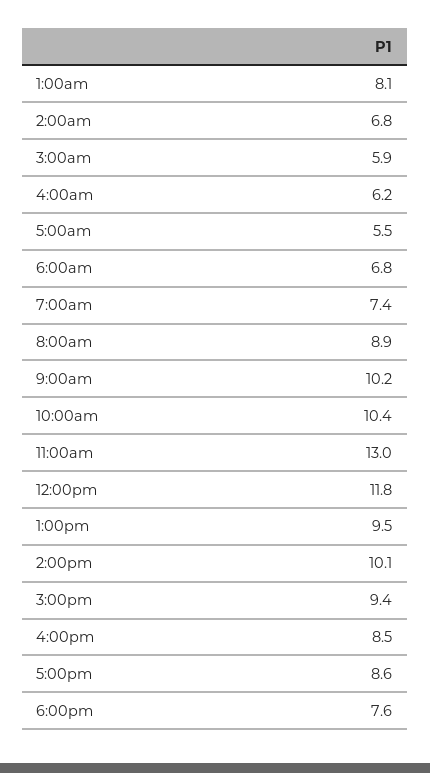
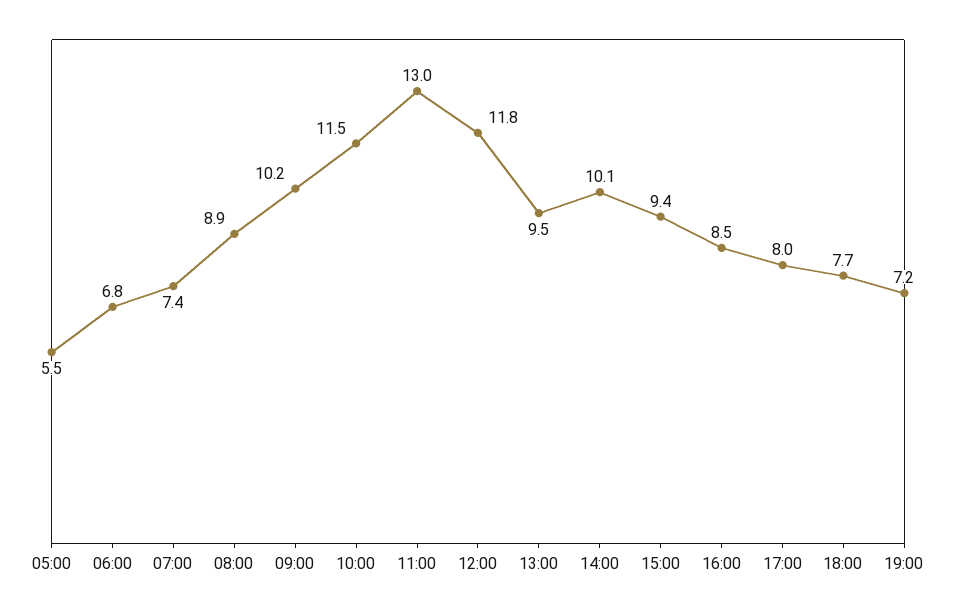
1:00am: 8.1 -> none
2:00am: 6.8 -> none
3:00am: 5.9 -> none
4:00am: 6.2 -> none
10:00am: 10.4 -> 11.5
5:00pm: 8.6 -> 8
6:00pm: 7.6 -> 7.7
19:00: none -> 7.2

